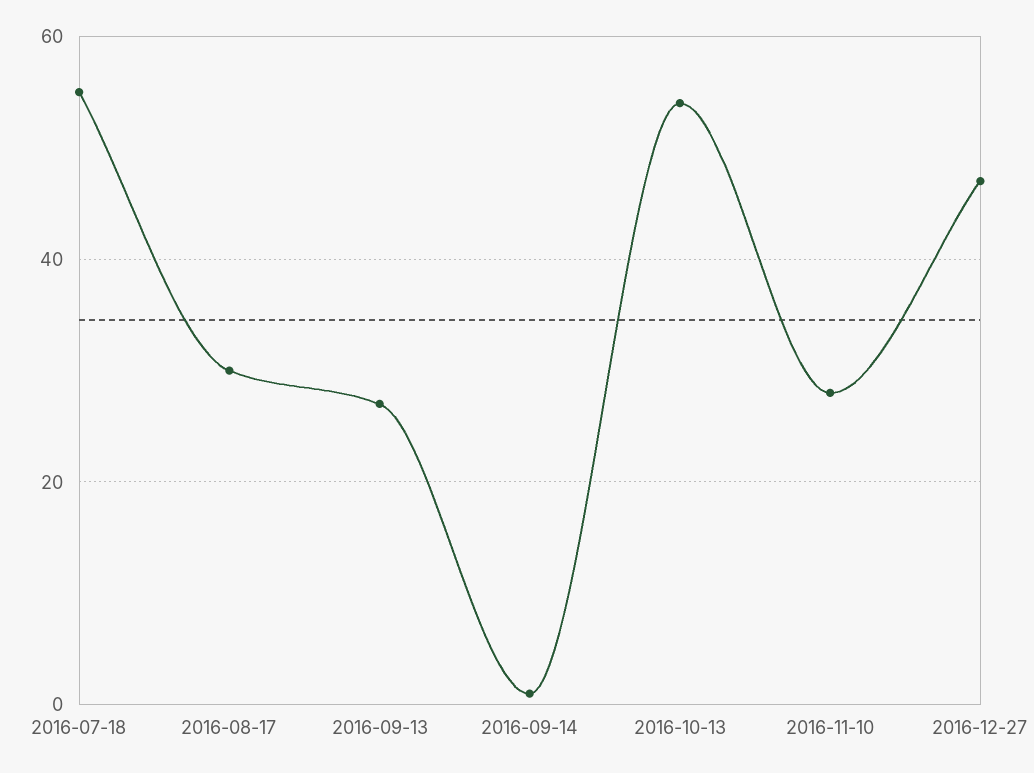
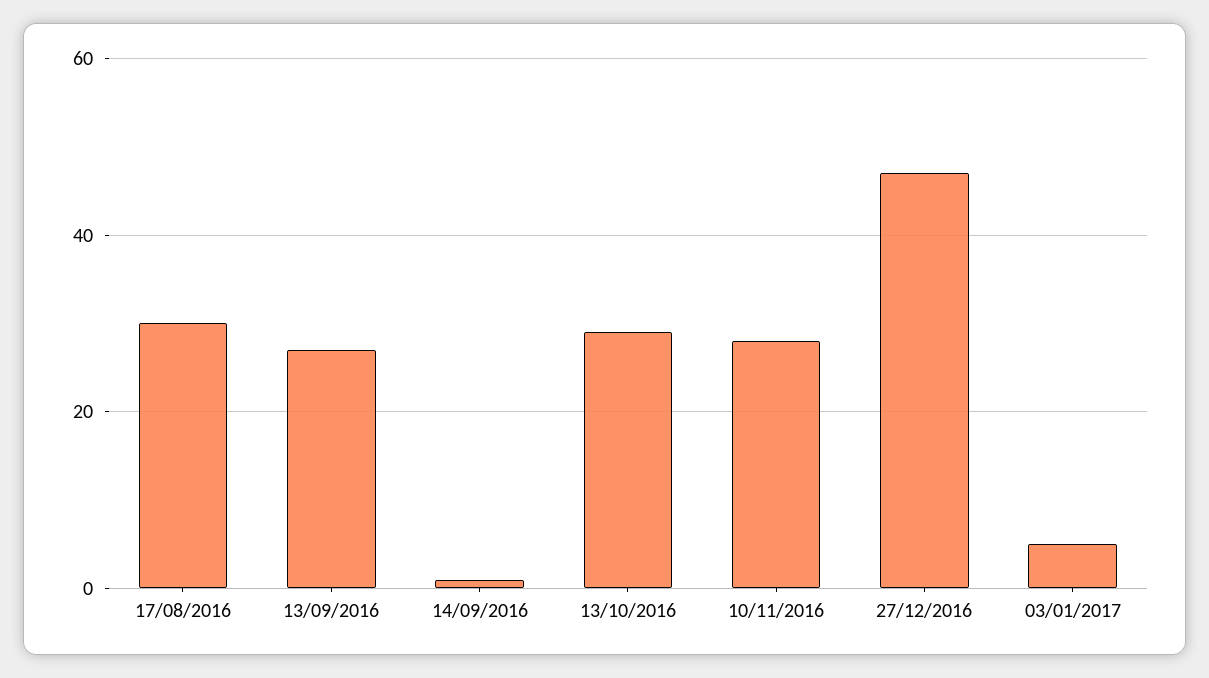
2016-07-18: 55 -> none
2016-10-13: 55 -> 30
03/01/2017: none -> 5

